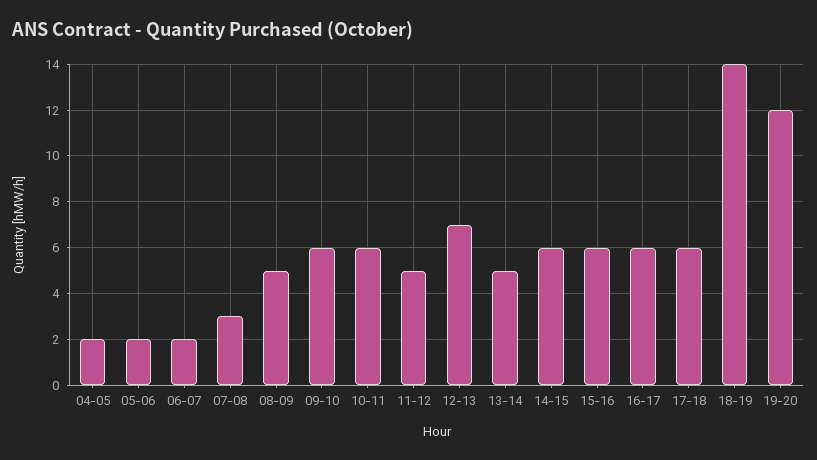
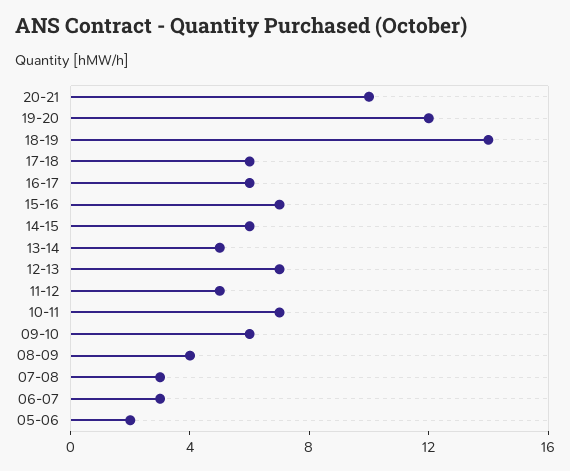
04-05: 2 -> none
06-07: 2 -> 3
08-09: 5 -> 4
10-11: 6 -> 7
15-16: 6 -> 7
20-21: none -> 10

